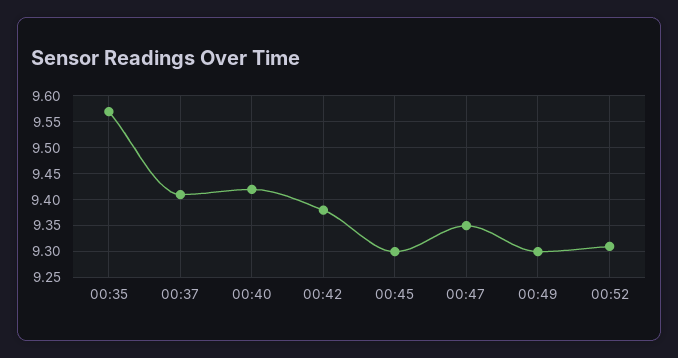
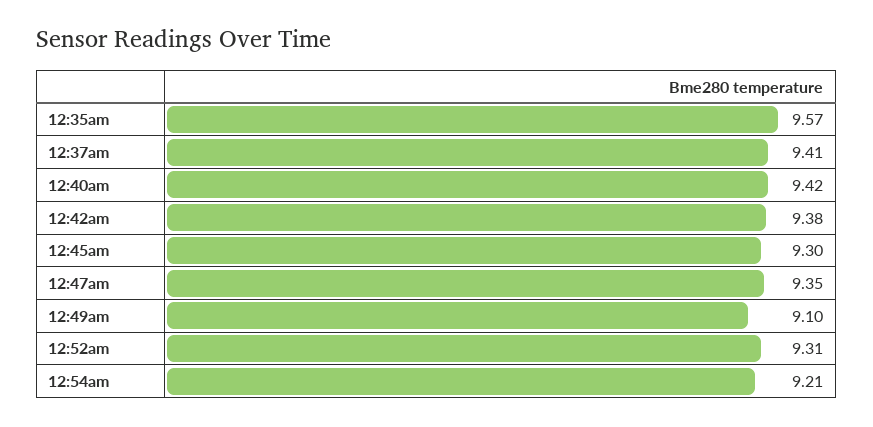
00:49: 9.3 -> 9.1
12:54am: none -> 9.21

